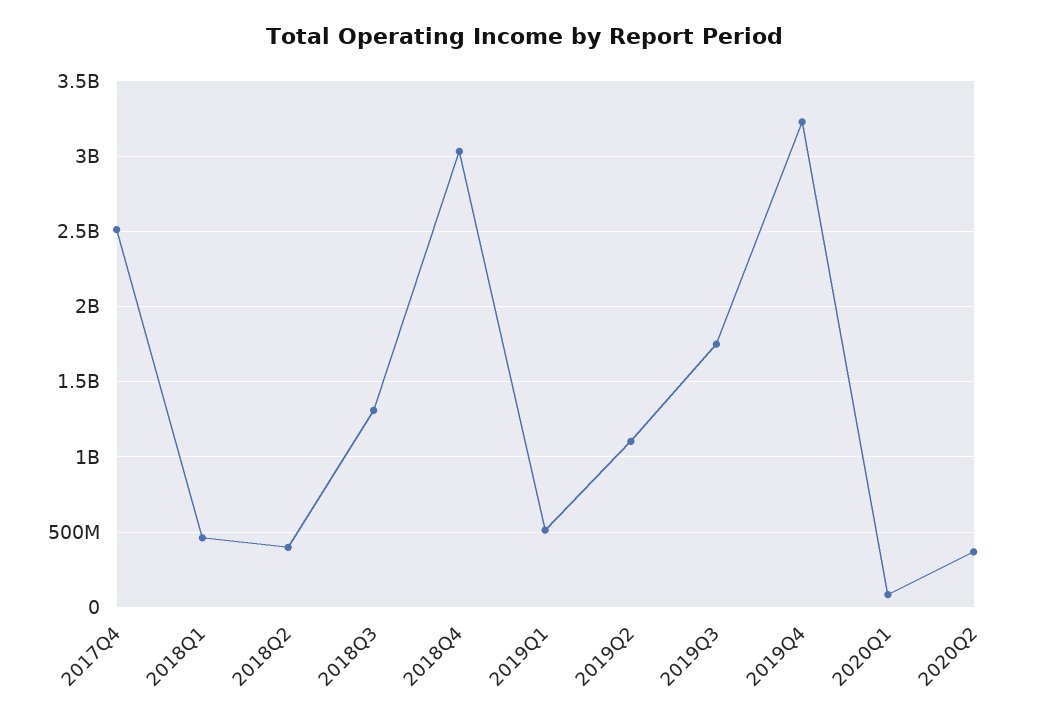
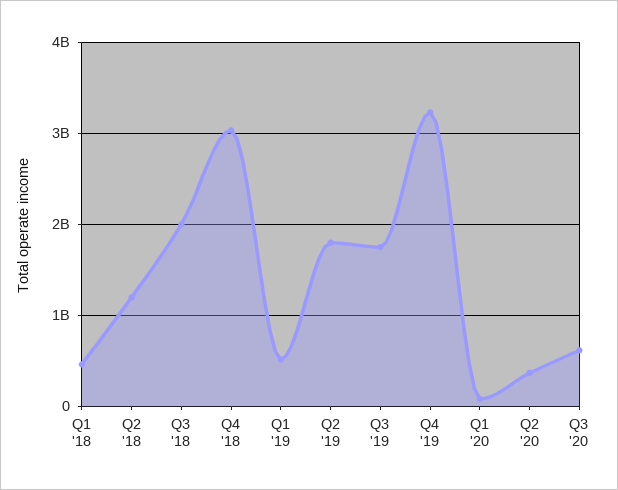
2017Q4: 2500000000 -> none
2018Q2: 400000000 -> 1200000000
2018Q3: 1300000000 -> 2000000000
2019Q2: 1100000000 -> 1800000000
Q3 '20: none -> 600000000

